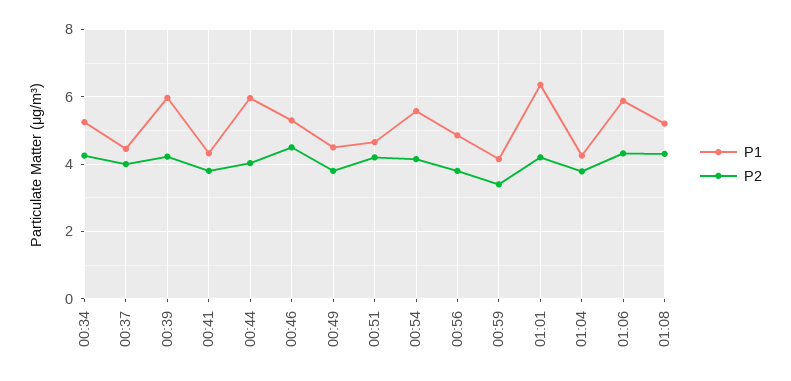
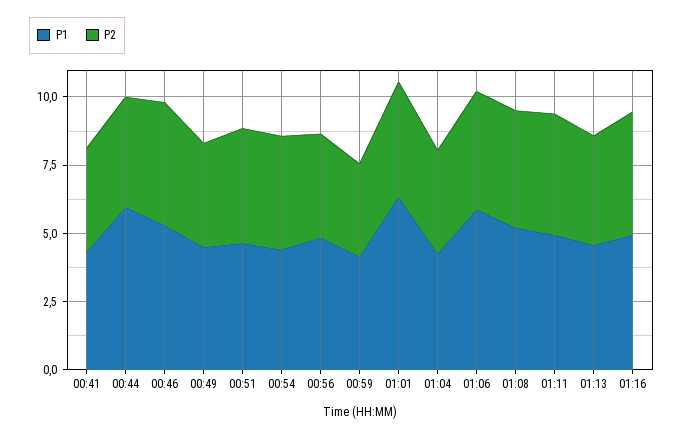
P1, 00:34: 5.2 -> none
P2, 00:34: 4.2 -> none
P1, 00:37: 4.4 -> none
P2, 00:37: 4 -> none
P1, 00:39: 6 -> none
P2, 00:39: 4.2 -> none
P1, 00:54: 5.6 -> 4.5
P1, 01:11: none -> 5
P2, 01:11: none -> 4.5
P1, 01:13: none -> 4.5
P2, 01:13: none -> 4
P1, 01:16: none -> 5
P2, 01:16: none -> 4.5

